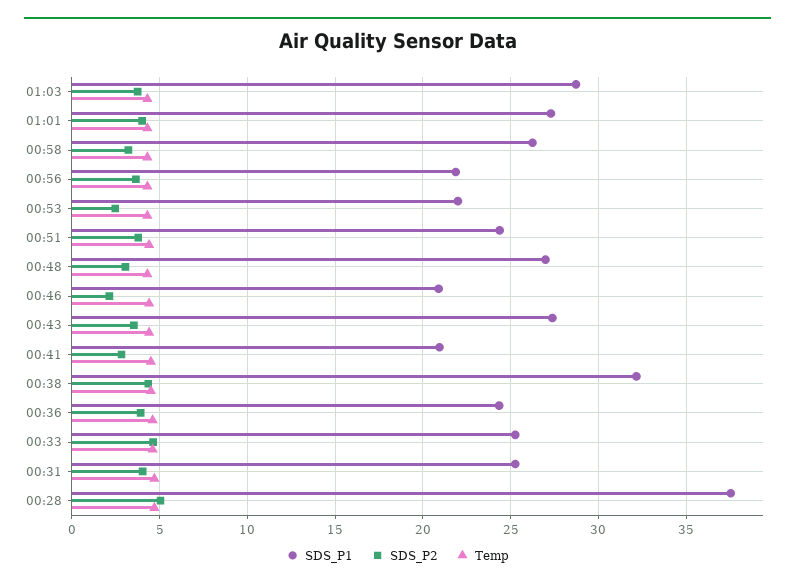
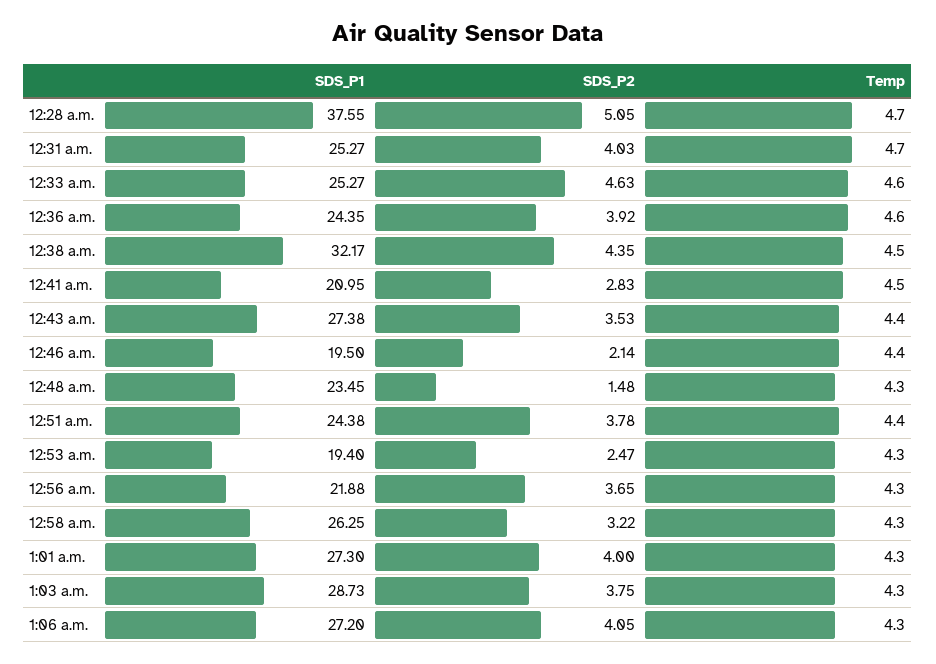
SDS_P1, 00:53: 22 -> 19.4
SDS_P1, 00:48: 27 -> 23.45
SDS_P2, 00:48: 3 -> 1.48
SDS_P1, 00:46: 21 -> 19.5
SDS_P1, 1:06 a.m.: none -> 27.2
SDS_P2, 1:06 a.m.: none -> 4.05
Temp, 1:06 a.m.: none -> 4.3

